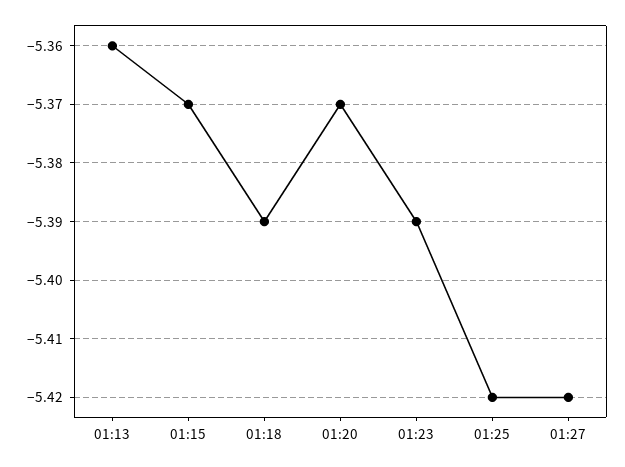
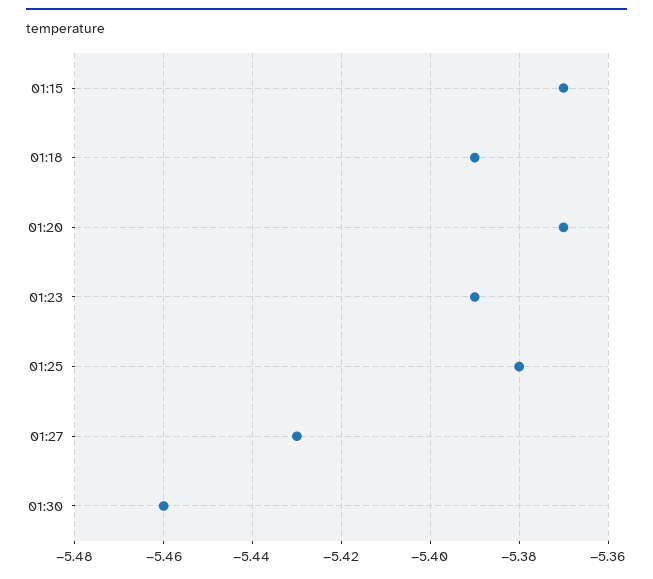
01:13: -5.36 -> none
01:25: -5.42 -> -5.38
01:27: -5.42 -> -5.43
01:30: none -> -5.46

